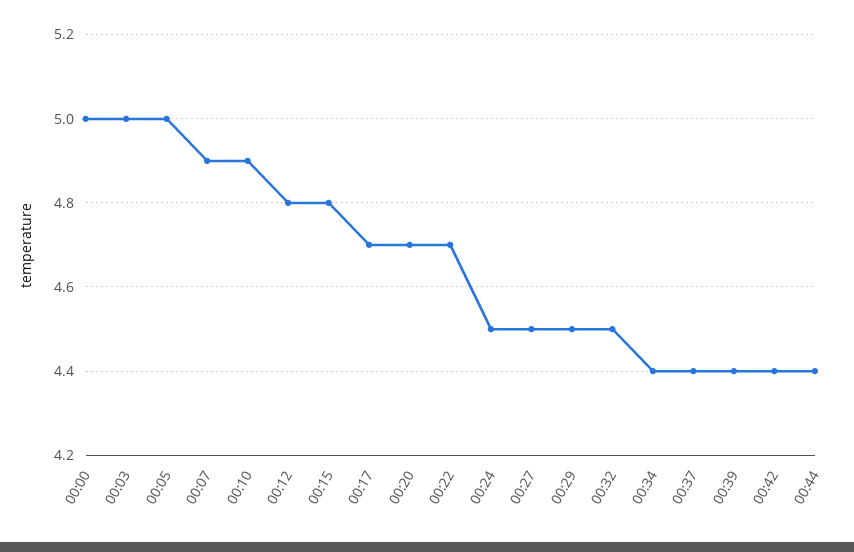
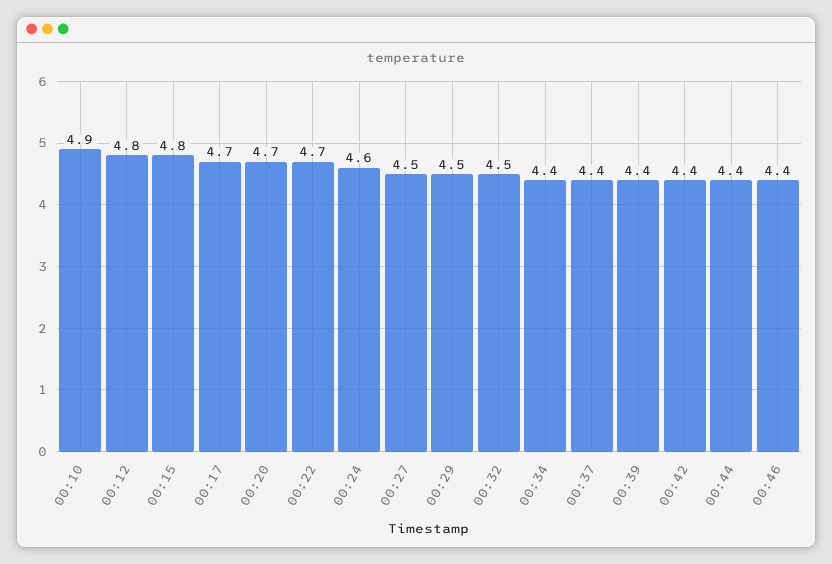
00:00: 5 -> none
00:03: 5 -> none
00:05: 5 -> none
00:07: 4.9 -> none
00:24: 4.5 -> 4.6
00:46: none -> 4.4

